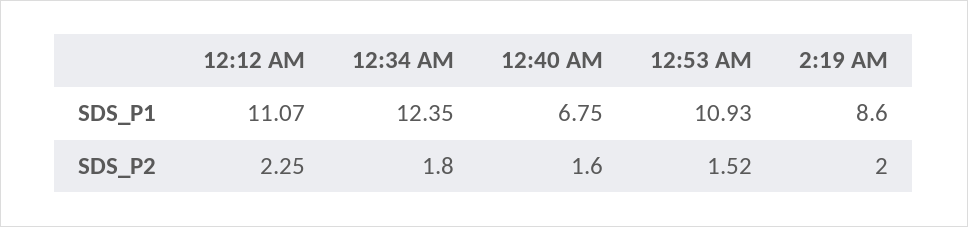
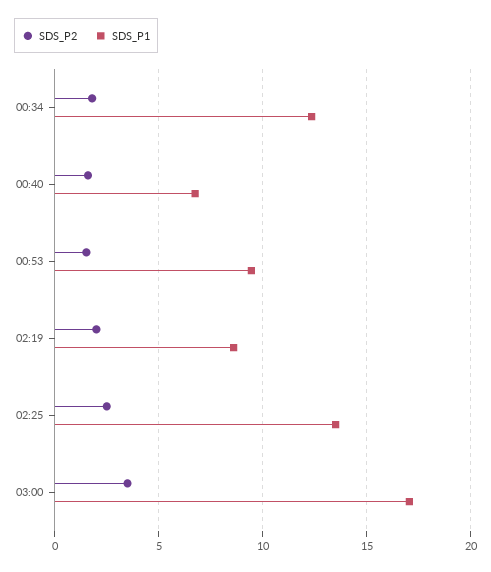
SDS_P1, 12:12 AM: 11.07 -> none
SDS_P1, 12:53 AM: 10.93 -> 9.5
SDS_P2, 12:12 AM: 2.25 -> none
SDS_P2, 02:25: none -> 2.5
SDS_P1, 02:25: none -> 13.5
SDS_P2, 03:00: none -> 3.5
SDS_P1, 03:00: none -> 17

